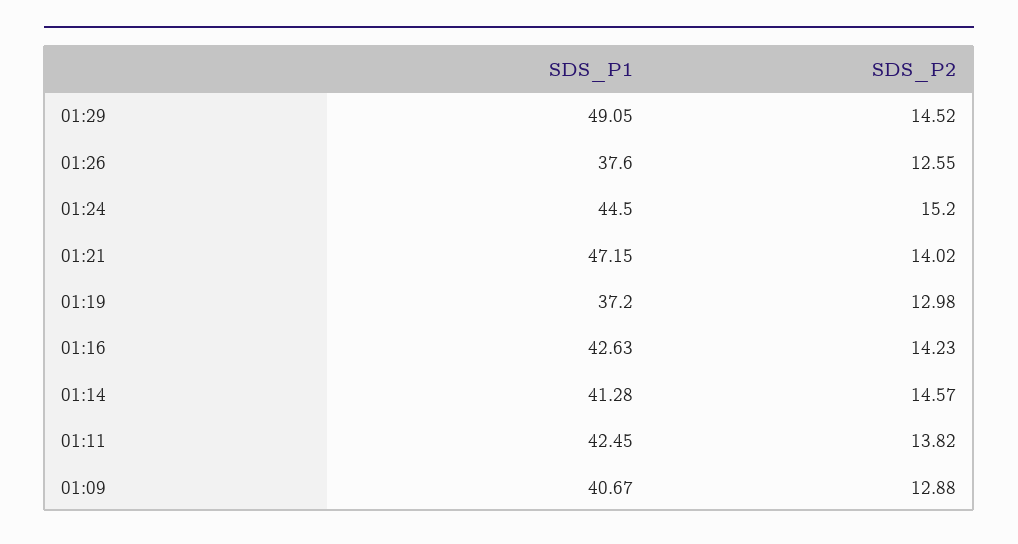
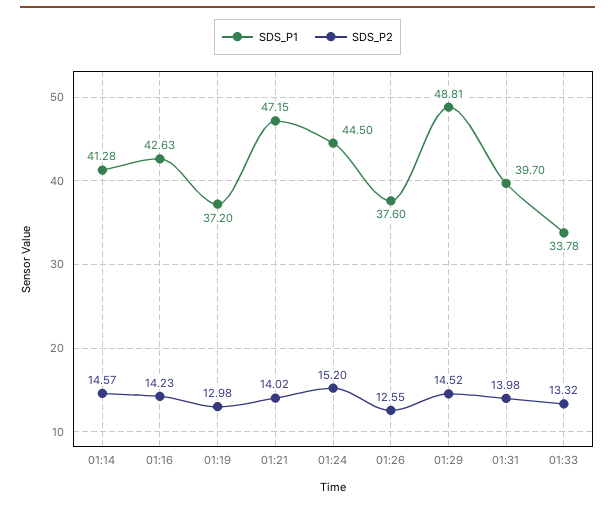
SDS_P1, 01:29: 49.05 -> 48.81
SDS_P1, 01:11: 42.45 -> none
SDS_P2, 01:11: 13.82 -> none
SDS_P1, 01:09: 40.67 -> none
SDS_P2, 01:09: 12.88 -> none
SDS_P1, 01:31: none -> 39.7
SDS_P2, 01:31: none -> 13.98
SDS_P1, 01:33: none -> 33.78
SDS_P2, 01:33: none -> 13.32

